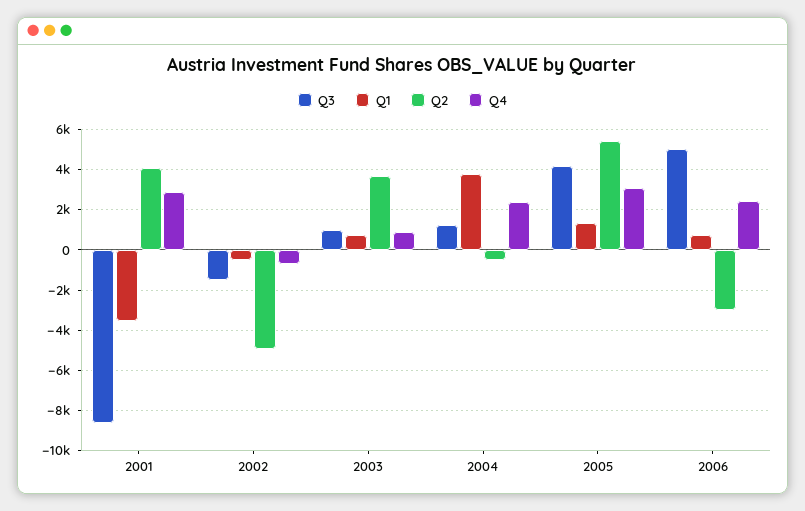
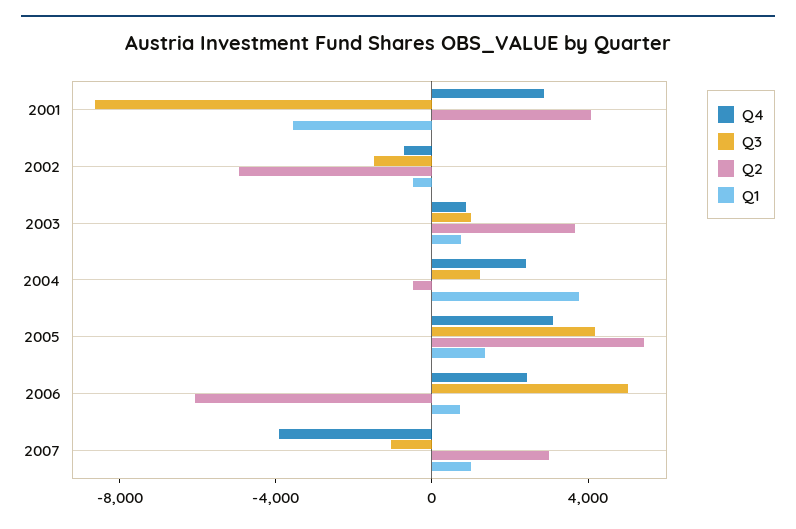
Q2, 2006: -3000 -> -6000
Q4, 2007: none -> -4000
Q3, 2007: none -> -1000
Q2, 2007: none -> 3000
Q1, 2007: none -> 1000

